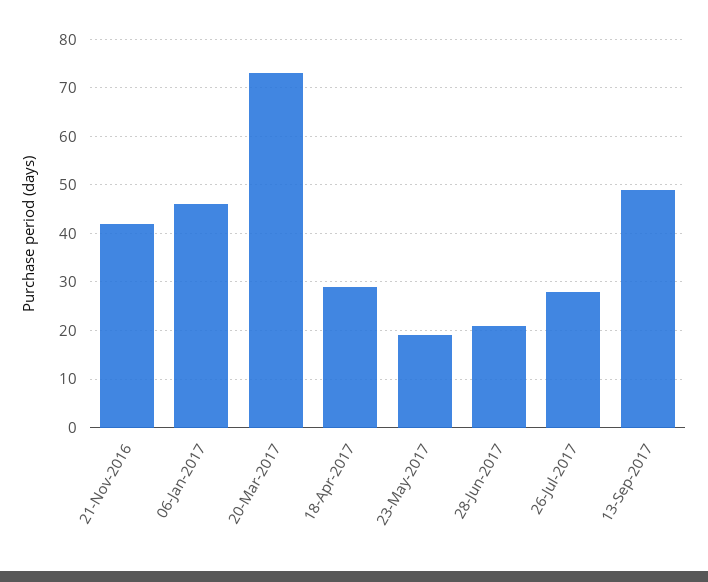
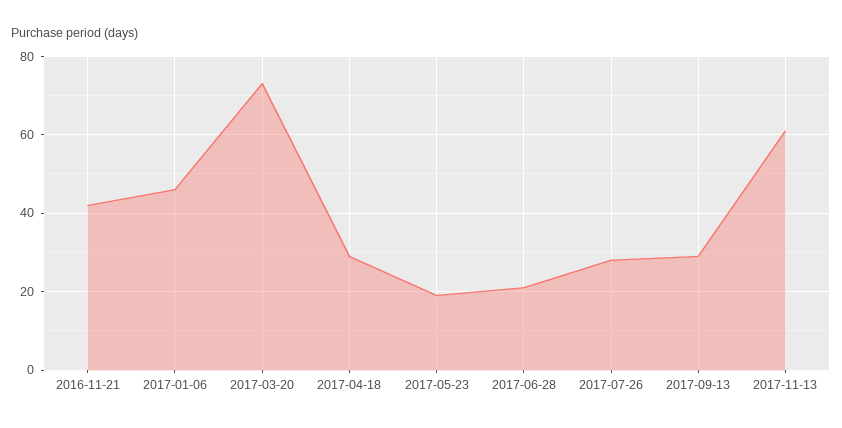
13-Sep-2017: 50 -> 30
2017-11-13: none -> 60

